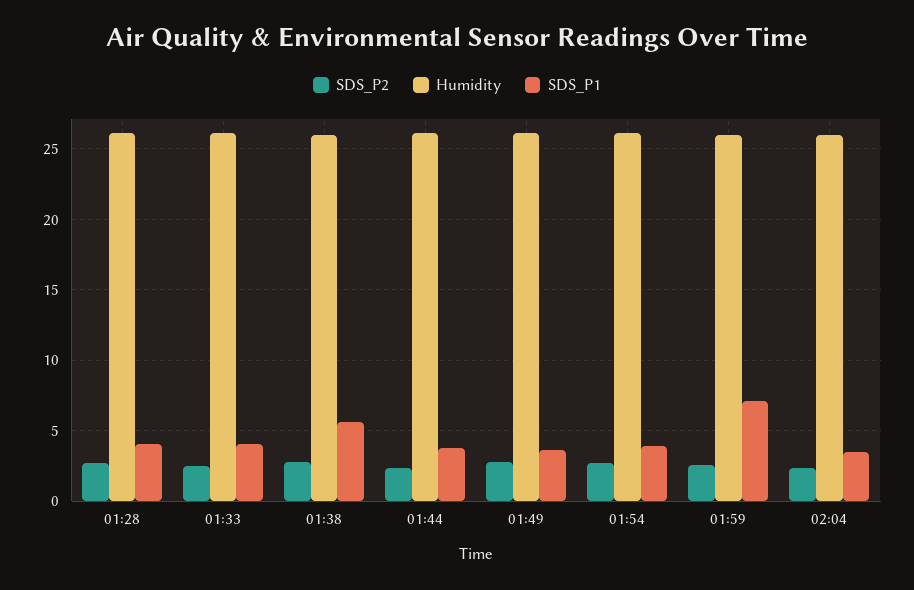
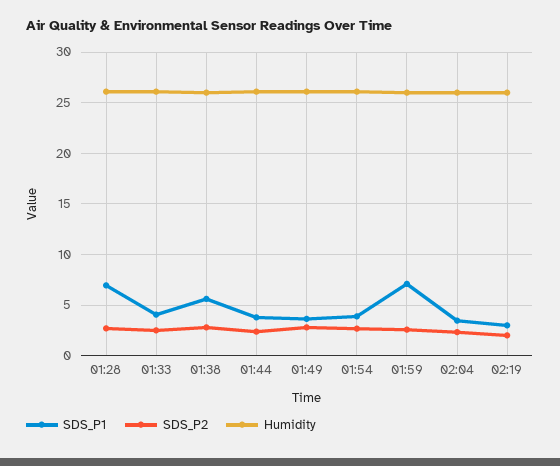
SDS_P1, 01:28: 4 -> 7
SDS_P1, 02:19: none -> 3
SDS_P2, 02:19: none -> 2
Humidity, 02:19: none -> 26

